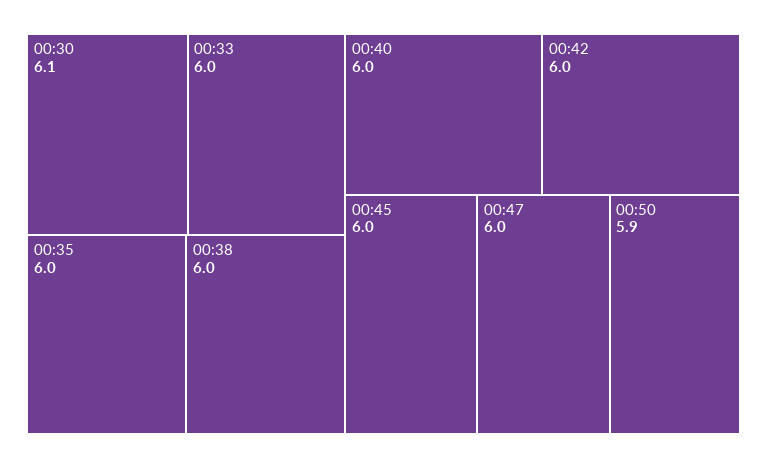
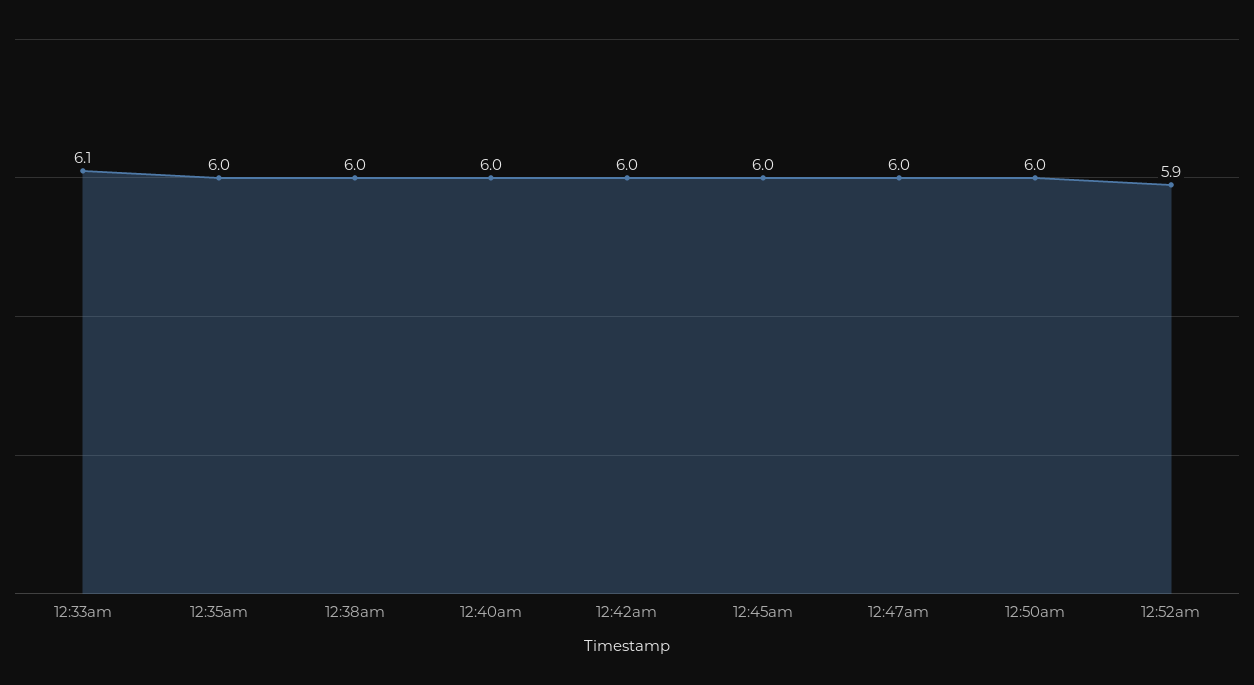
00:30: 6.1 -> none
00:33: 6 -> 6.1
00:50: 5.9 -> 6
12:52am: none -> 5.9

